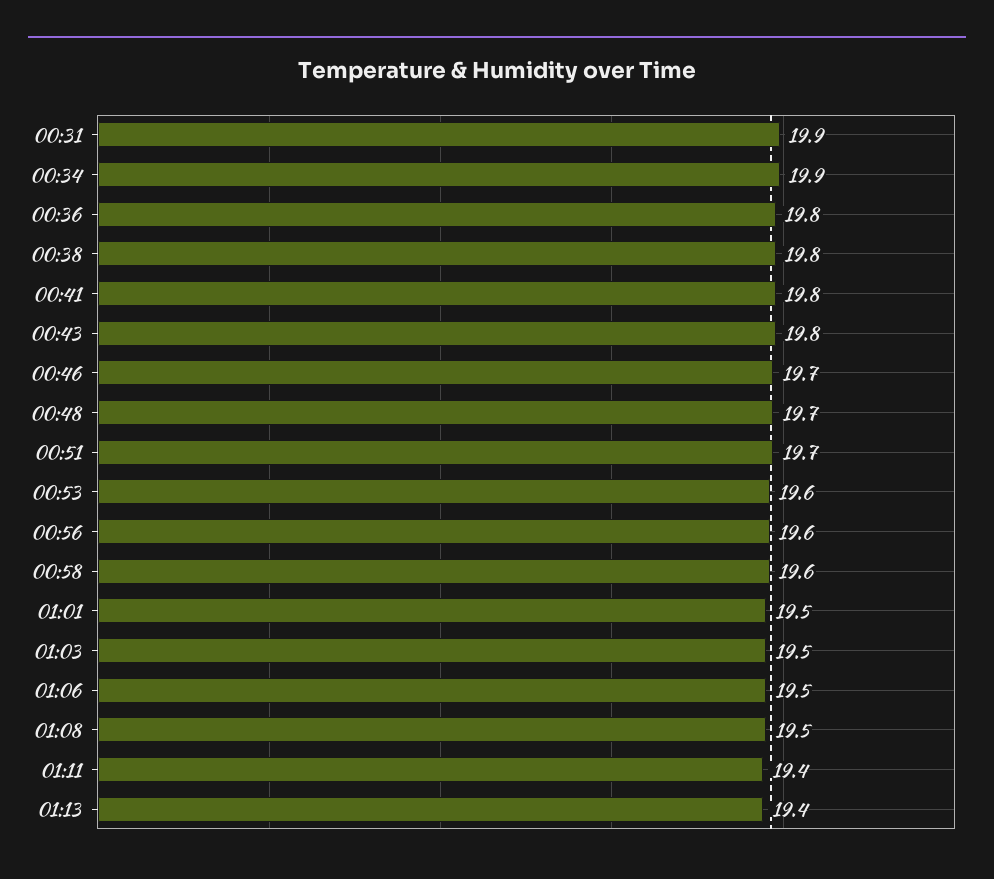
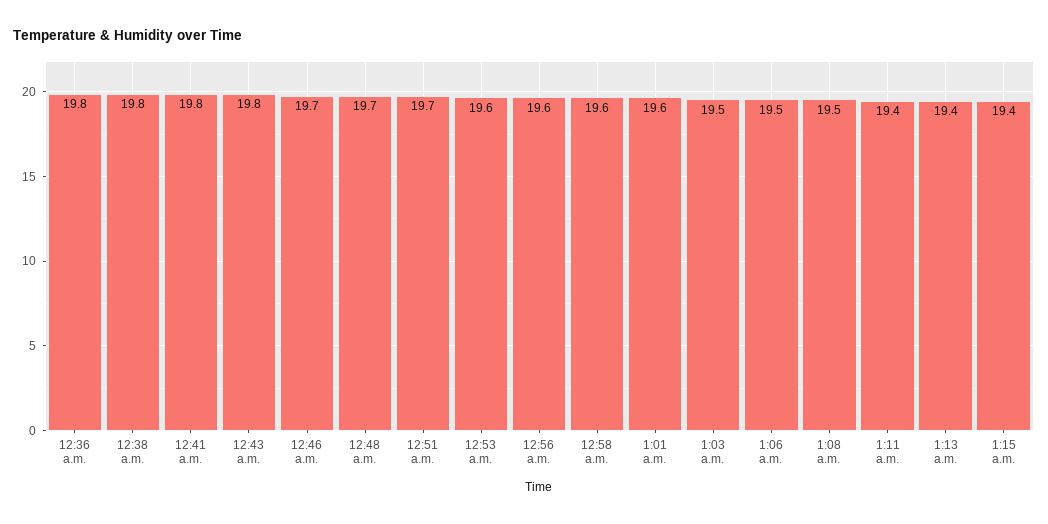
00:31: 19.9 -> none
00:34: 19.9 -> none
01:01: 19.5 -> 19.6
1:15 a.m.: none -> 19.4

